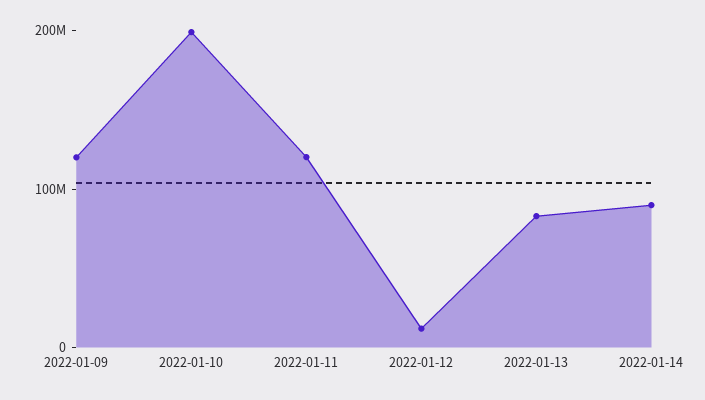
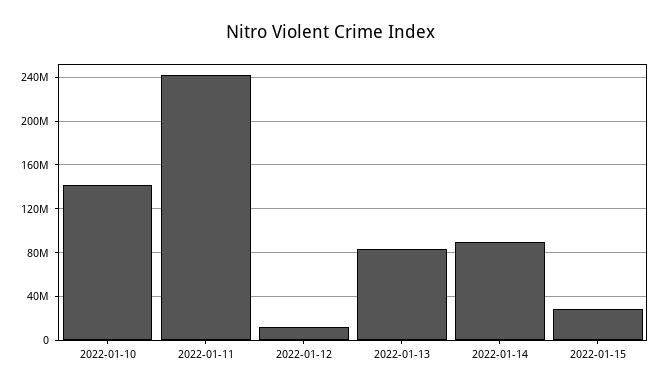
2022-01-09: 120000000 -> none
2022-01-10: 200000000 -> 140000000
2022-01-11: 120000000 -> 240000000
2022-01-15: none -> 30000000

